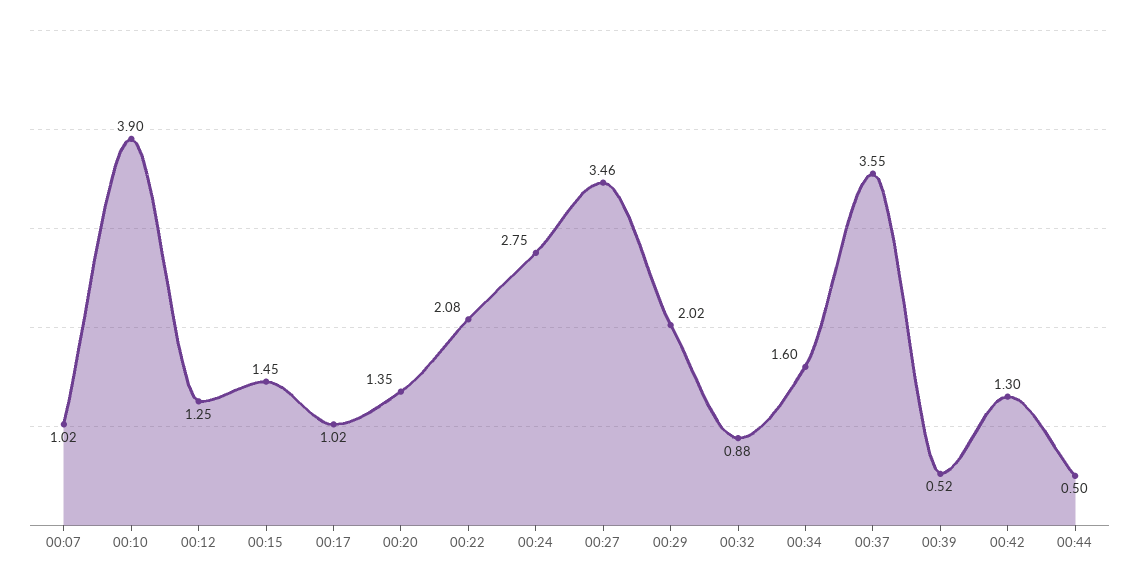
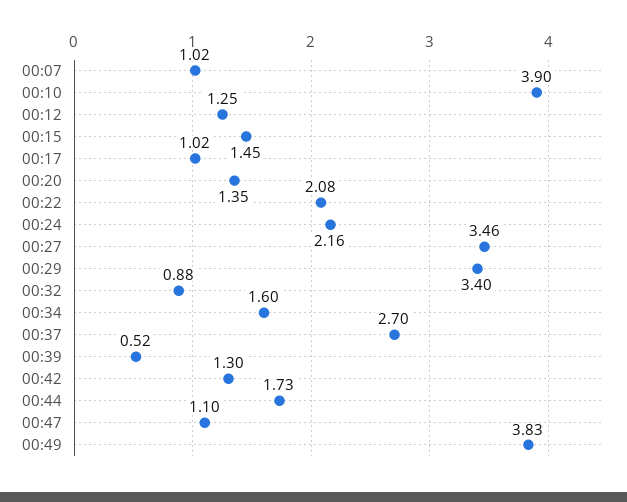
00:24: 2.75 -> 2.16
00:29: 2.02 -> 3.4
00:37: 3.55 -> 2.7
00:44: 0.5 -> 1.73
00:47: none -> 1.1
00:49: none -> 3.83

